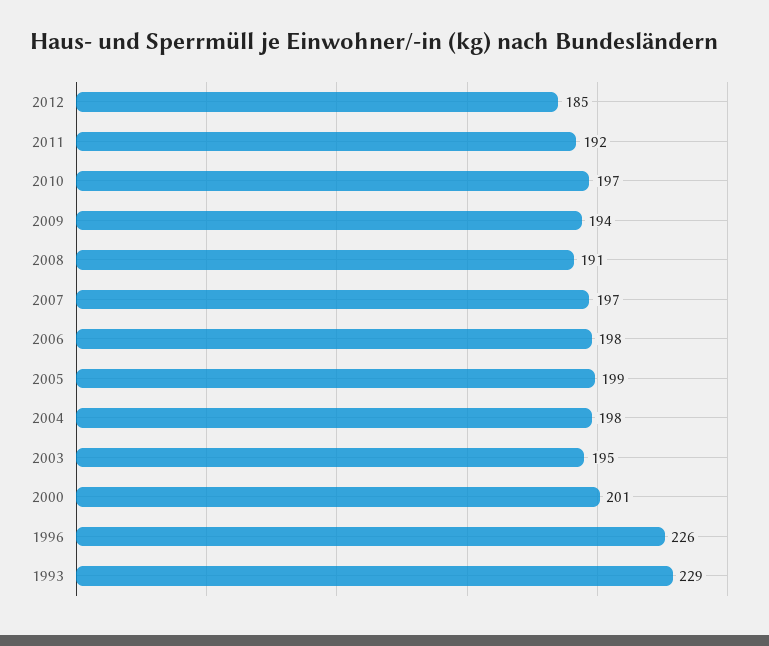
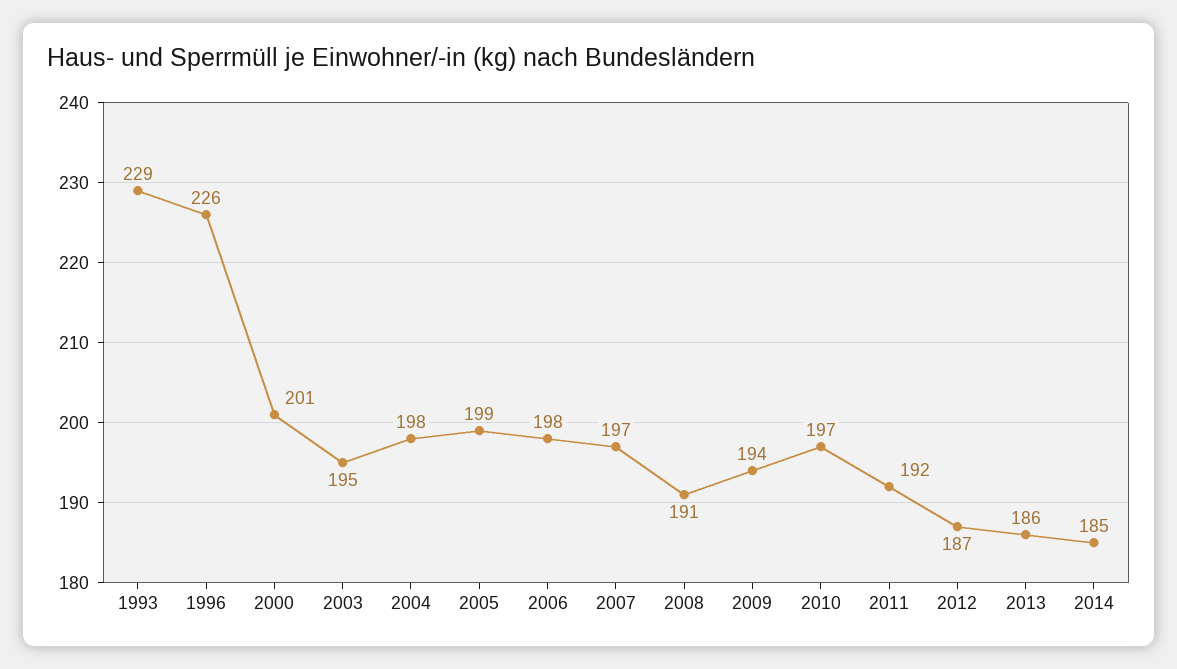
2012: 185 -> 187
2013: none -> 186
2014: none -> 185

